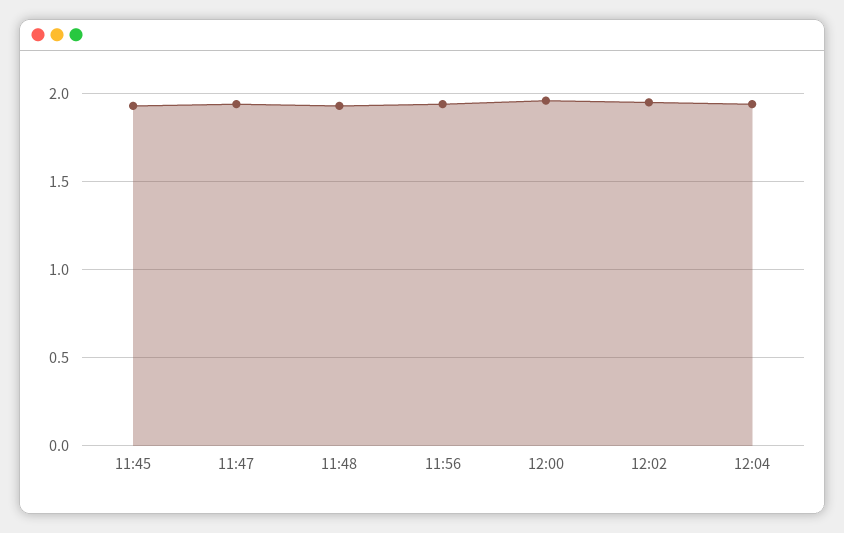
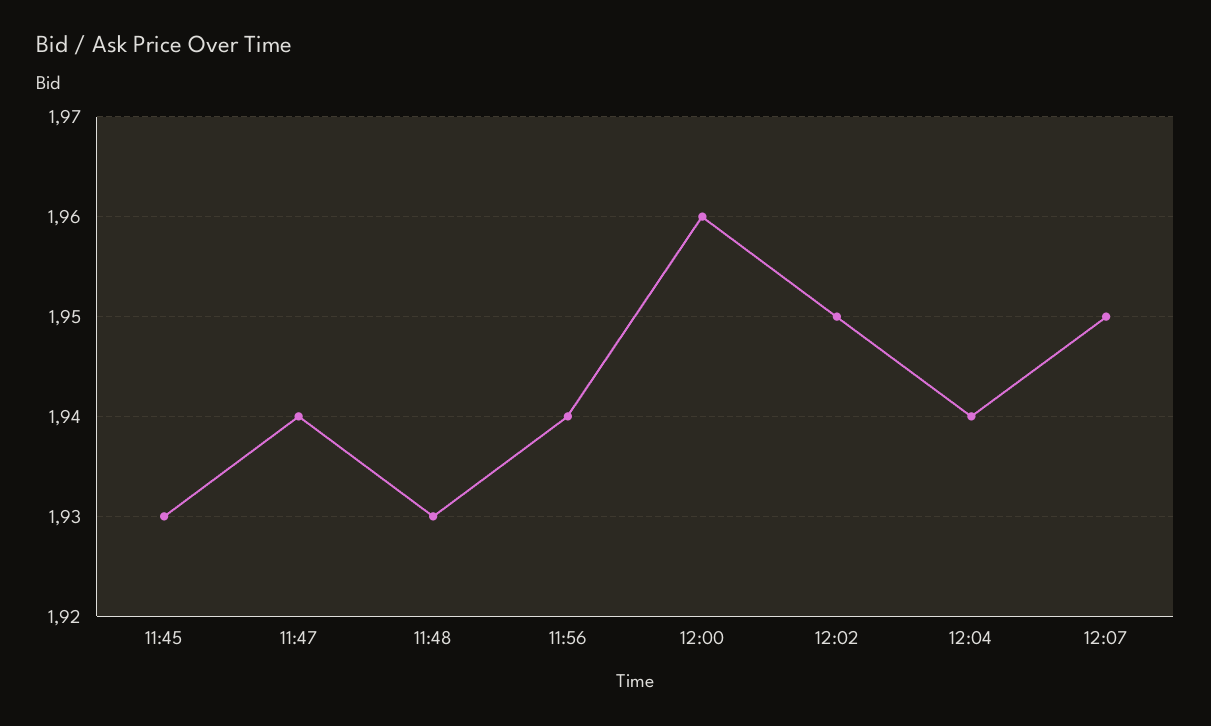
12:07: none -> 1.95

